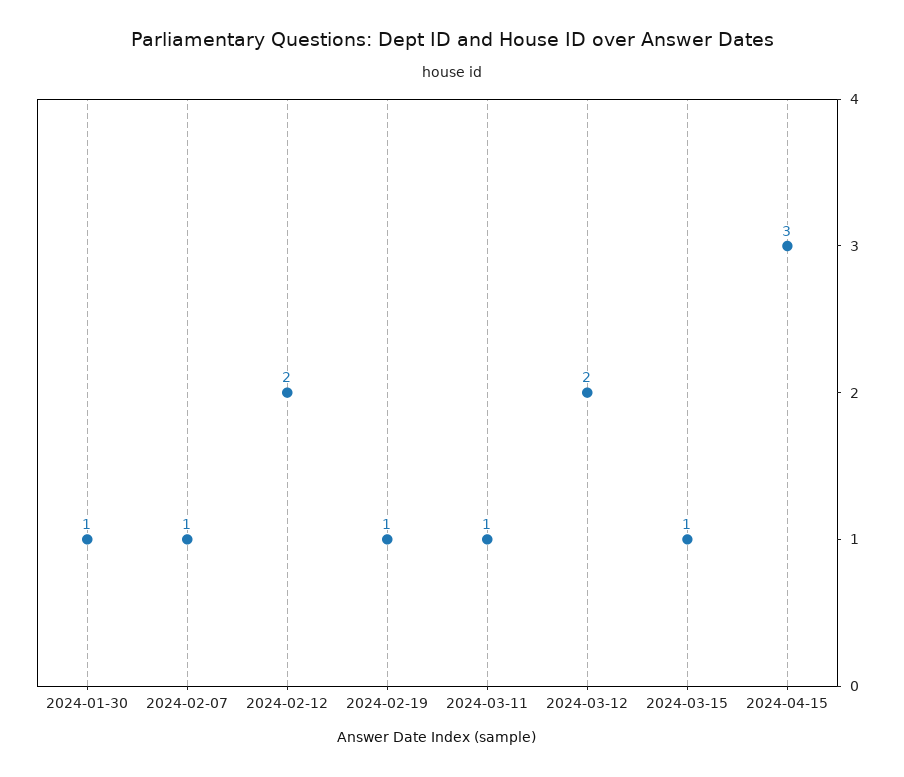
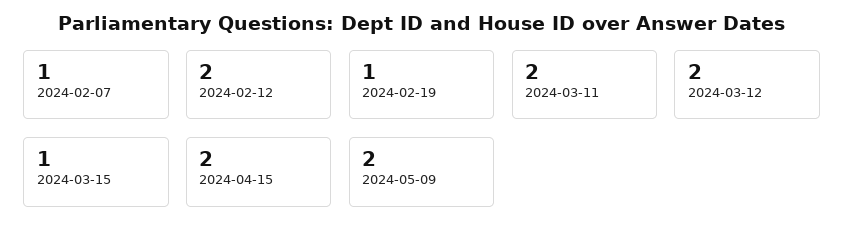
2024-01-30: 1 -> none
2024-03-11: 1 -> 2
2024-04-15: 3 -> 2
2024-05-09: none -> 2

